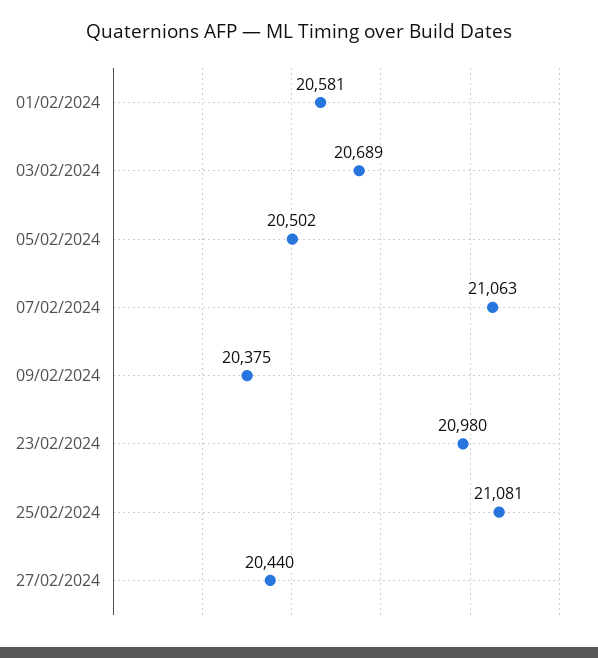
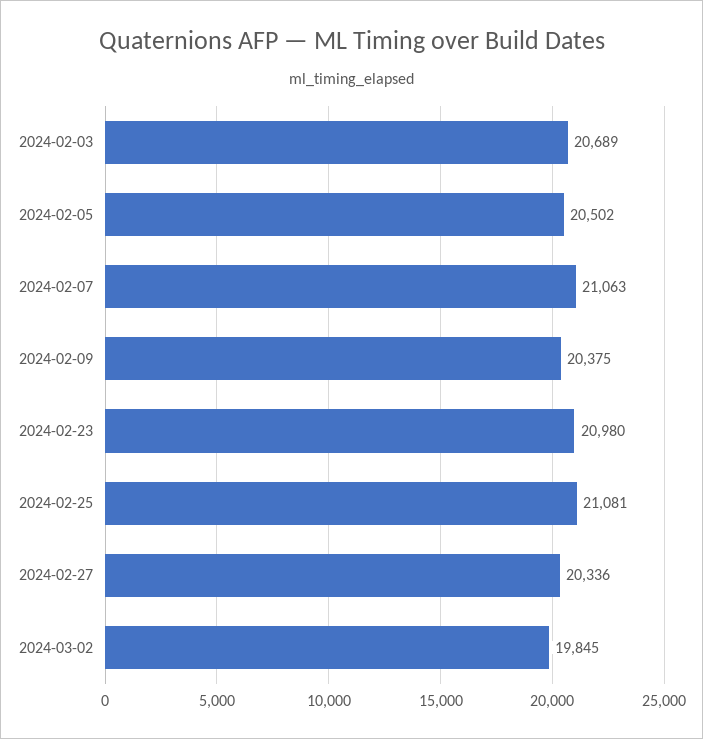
01/02/2024: 20581 -> none
27/02/2024: 20440 -> 20336
2024-03-02: none -> 19845

